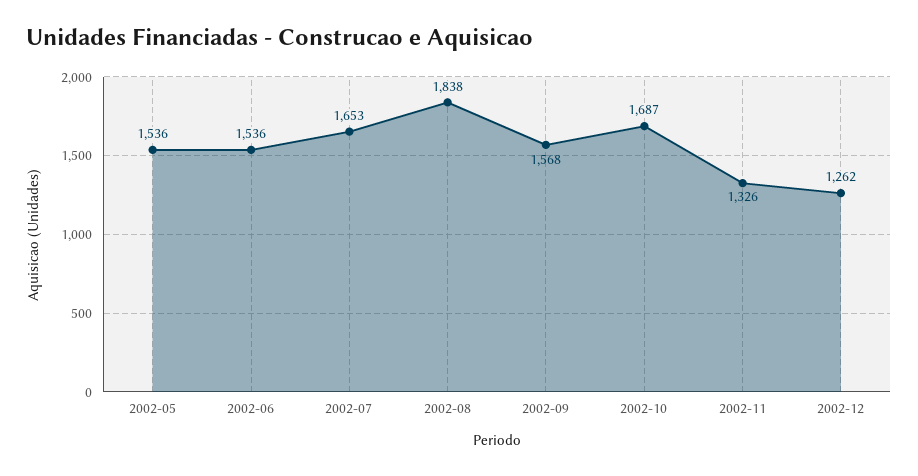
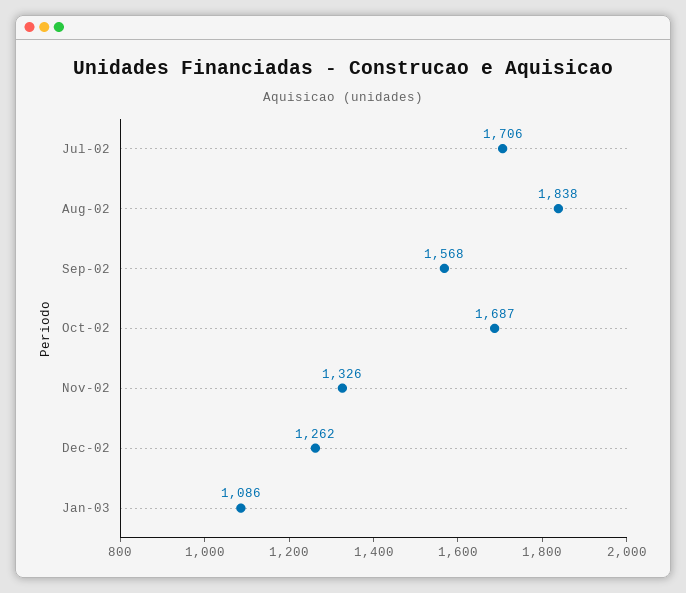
2002-05: 1536 -> none
2002-06: 1536 -> none
2002-07: 1653 -> 1706
Jan-03: none -> 1086

